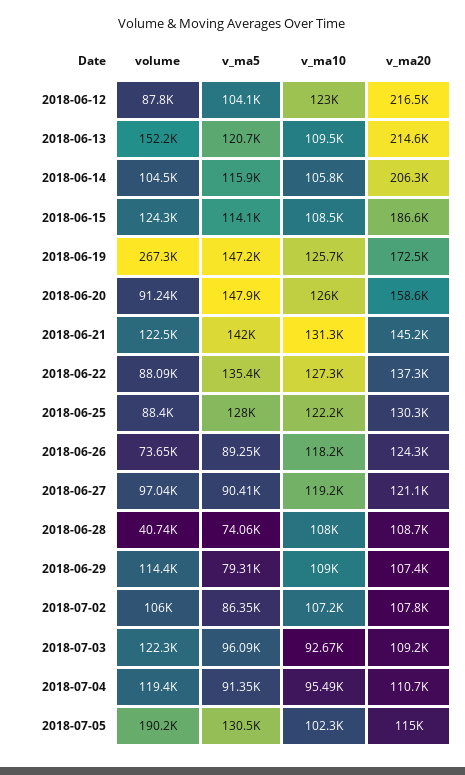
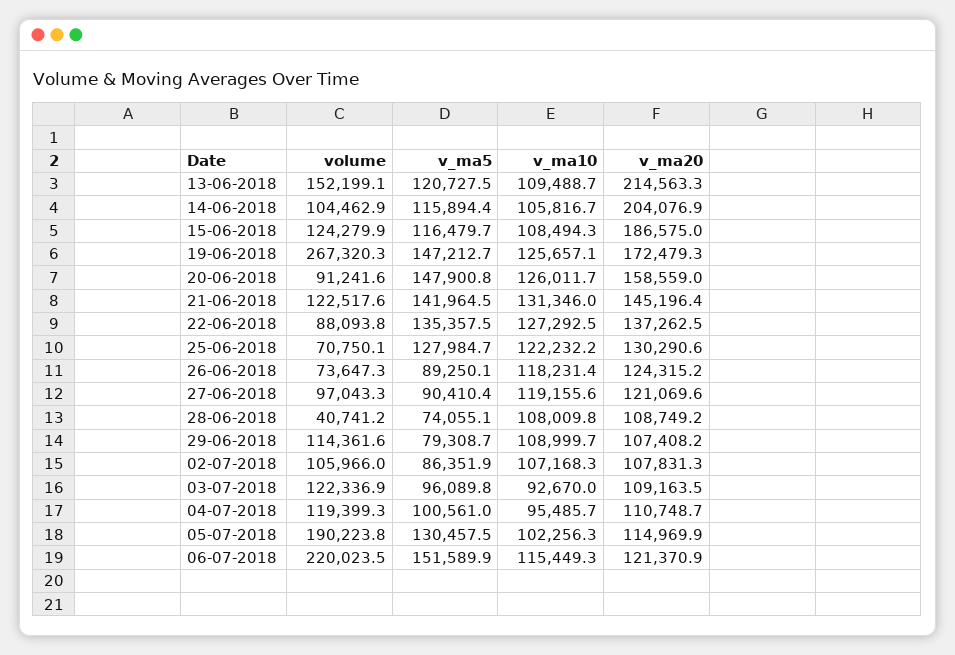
volume, 2018-06-12: 87800 -> none
v_ma5, 2018-06-12: 104100 -> none
v_ma10, 2018-06-12: 123000 -> none
v_ma20, 2018-06-12: 216500 -> none
v_ma20, 2018-06-14: 206300 -> 204076.9
v_ma5, 2018-06-15: 114100 -> 116479.7
volume, 2018-06-25: 88400 -> 70750.1
v_ma5, 2018-07-04: 91350 -> 100561
volume, 06-07-2018: none -> 220023.5
v_ma5, 06-07-2018: none -> 151589.9
v_ma10, 06-07-2018: none -> 115449.3
v_ma20, 06-07-2018: none -> 121370.9

